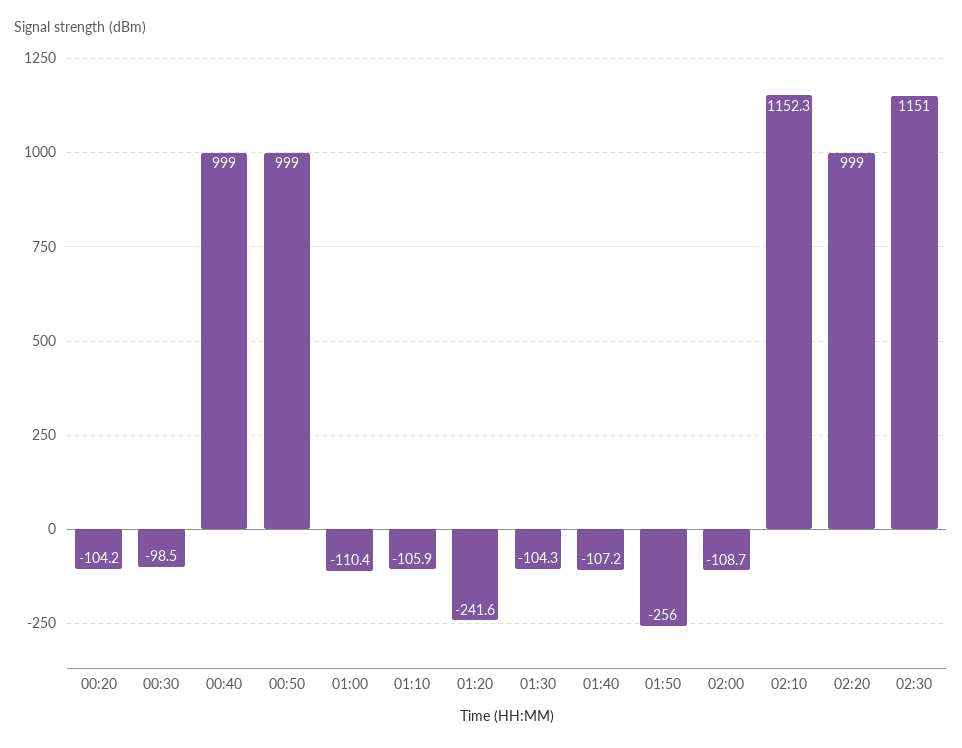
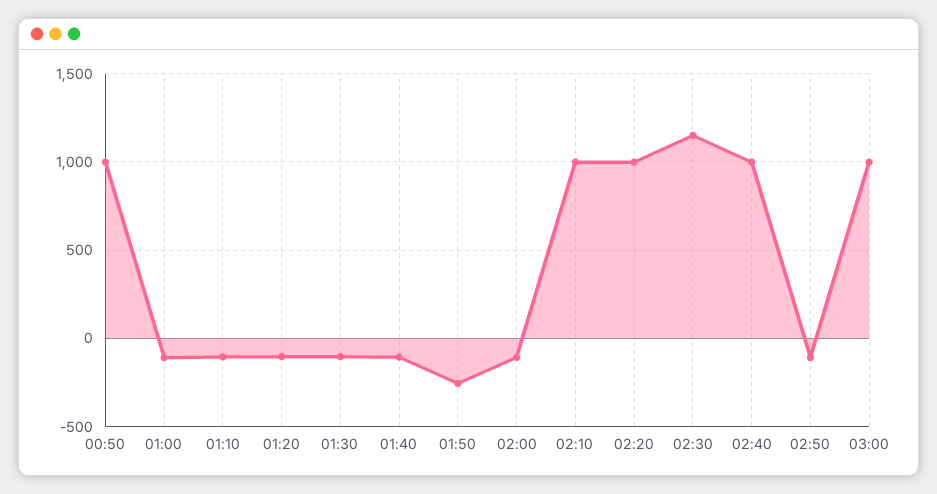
00:20: -104.2 -> none
00:30: -98.5 -> none
00:40: 999 -> none
01:20: -241.6 -> -100
02:10: 1152.3 -> 1000
02:40: none -> 1000
02:50: none -> -100
03:00: none -> 1000

